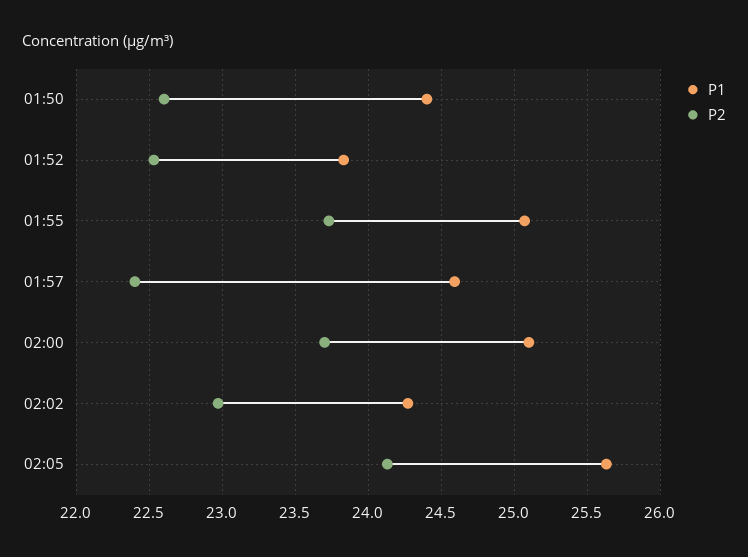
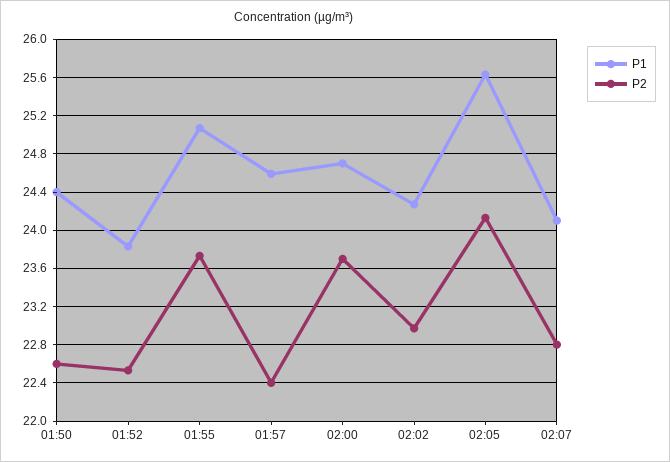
P1, 02:00: 25.1 -> 24.7
P1, 02:07: none -> 24.1
P2, 02:07: none -> 22.8

